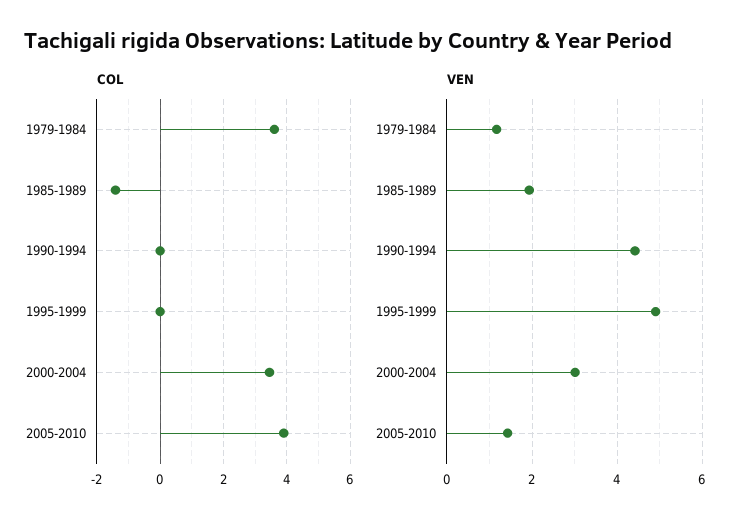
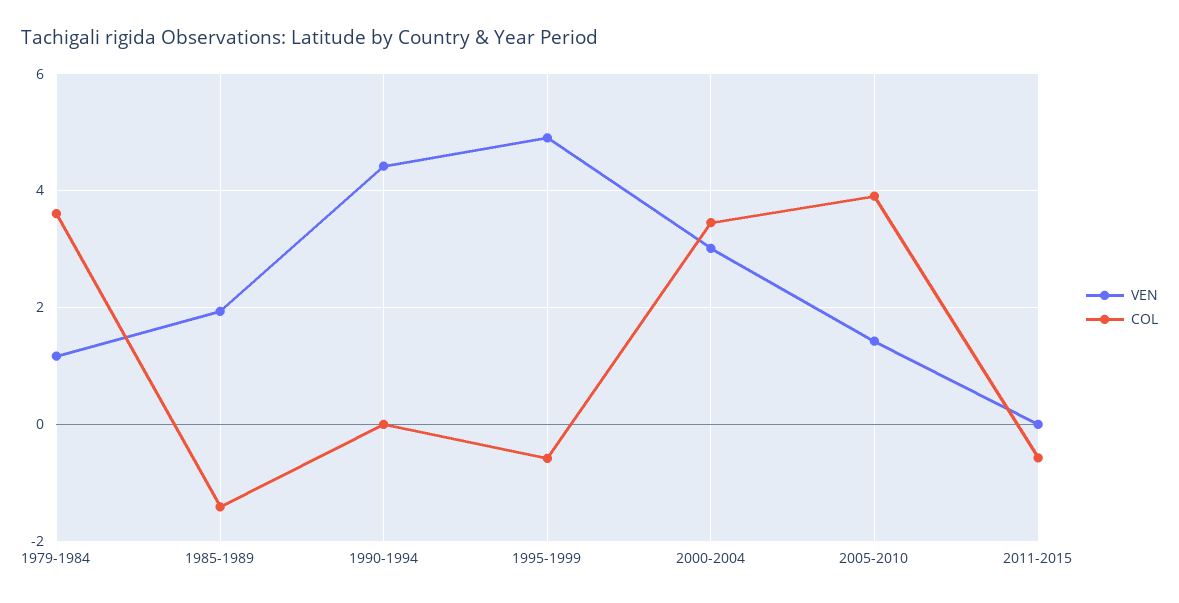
COL, 1995-1999: 0 -> -0.6
VEN, 2011-2015: none -> 0
COL, 2011-2015: none -> -0.6

